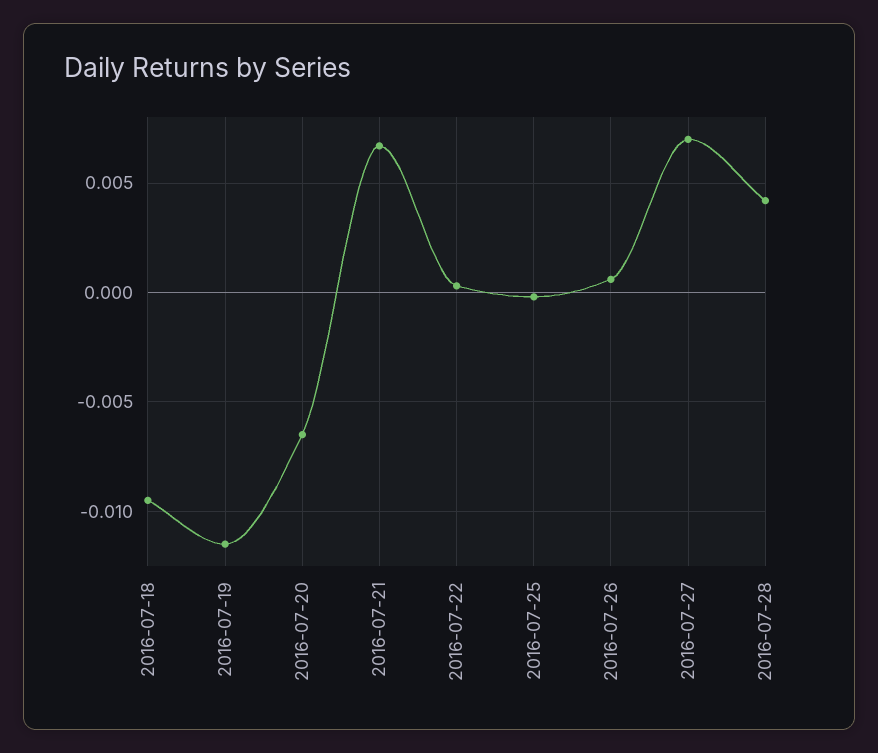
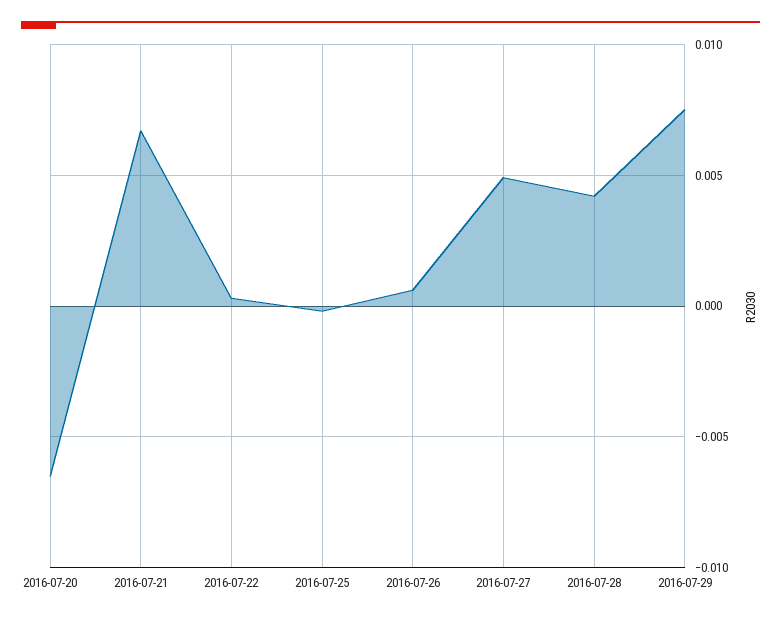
2016-07-18: -0.0095 -> none
2016-07-19: -0.0115 -> none
2016-07-27: 0.007 -> 0.005
2016-07-29: none -> 0.0075

